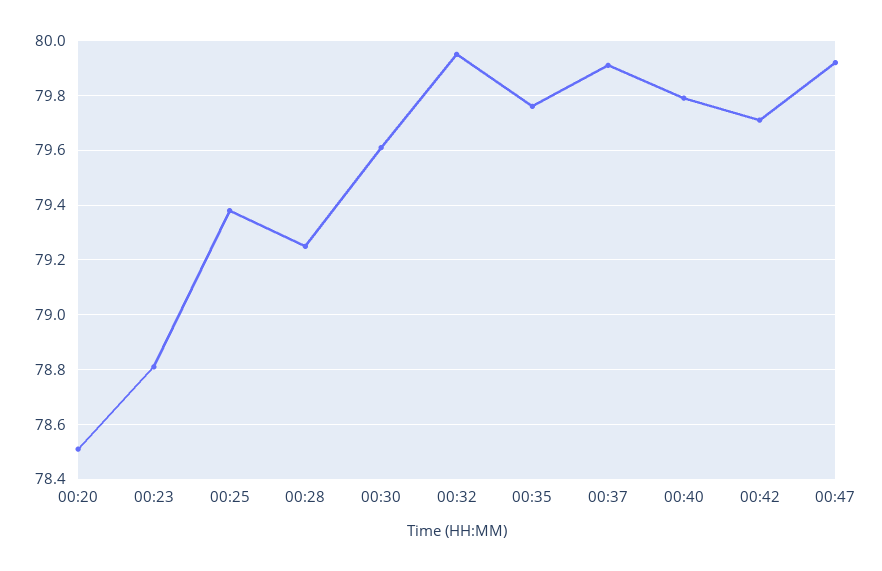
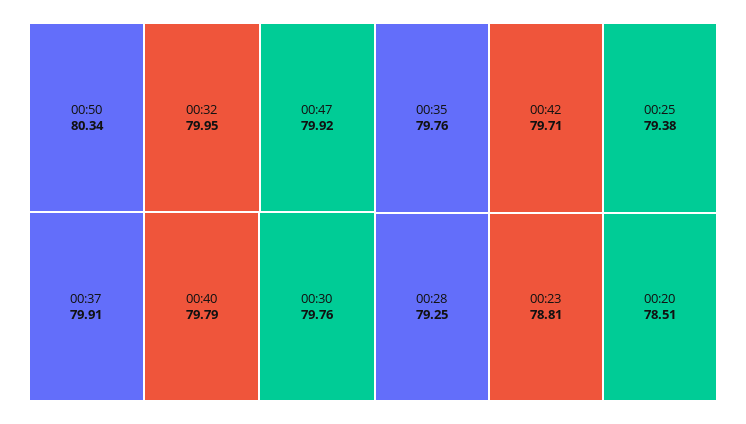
00:30: 79.6 -> 79.76
00:50: none -> 80.34

